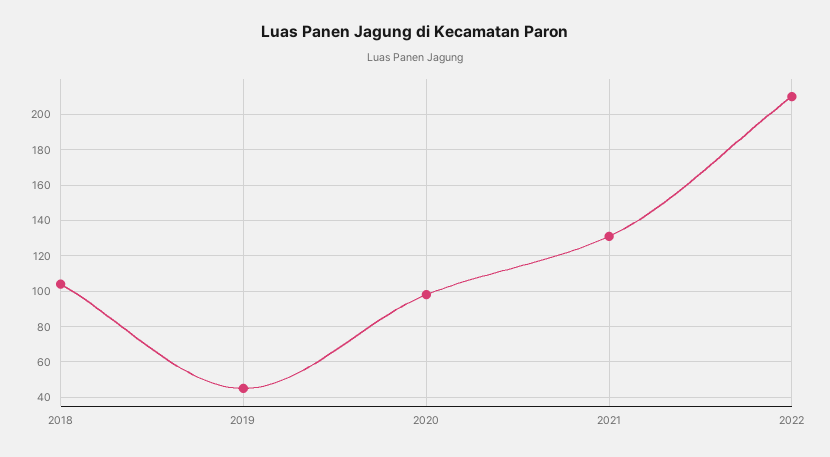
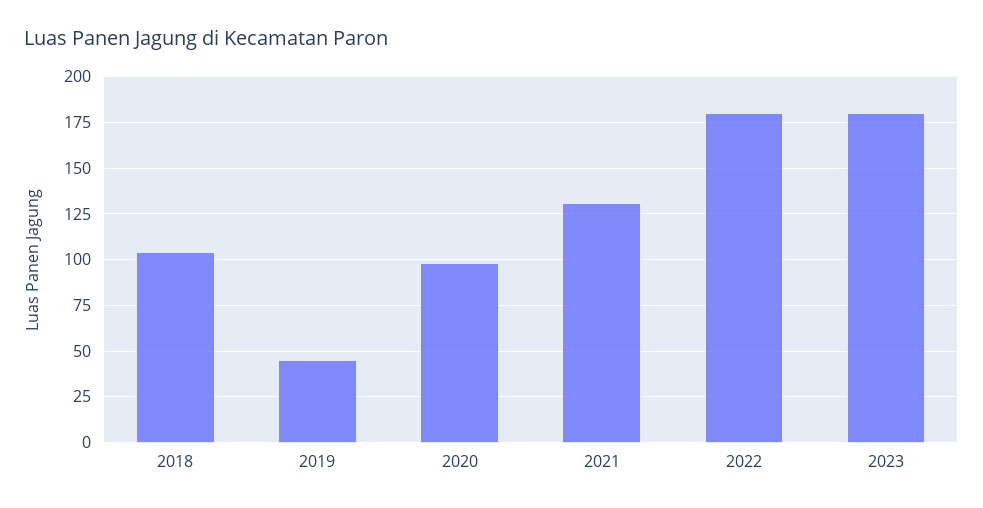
2022: 210 -> 180
2023: none -> 180

